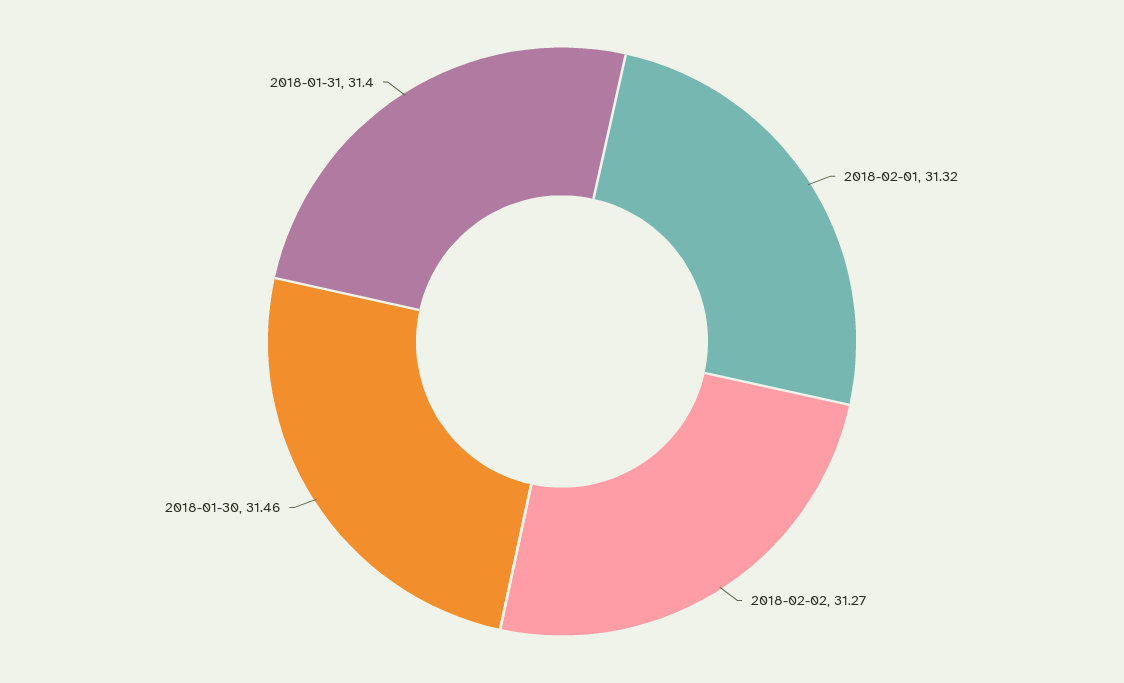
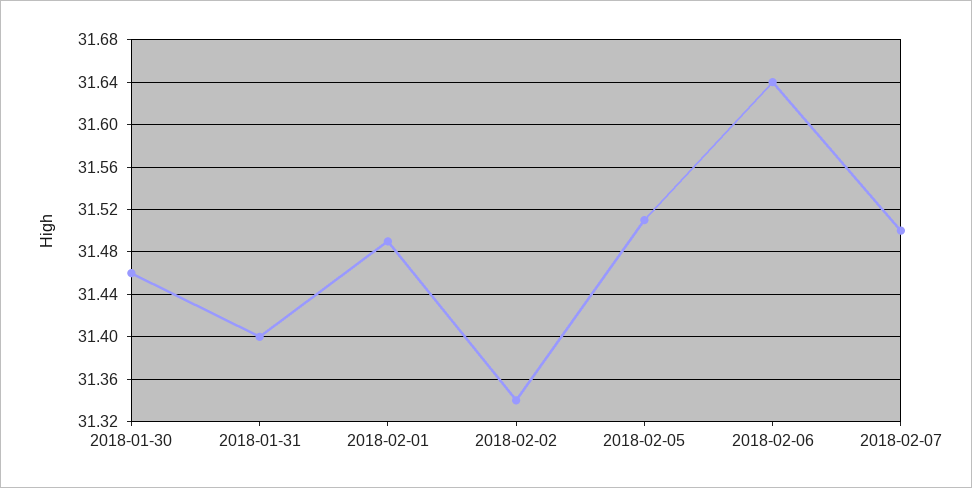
2018-02-01: 31.32 -> 31.49
2018-02-02: 31.27 -> 31.34
2018-02-05: none -> 31.51
2018-02-06: none -> 31.64
2018-02-07: none -> 31.5

